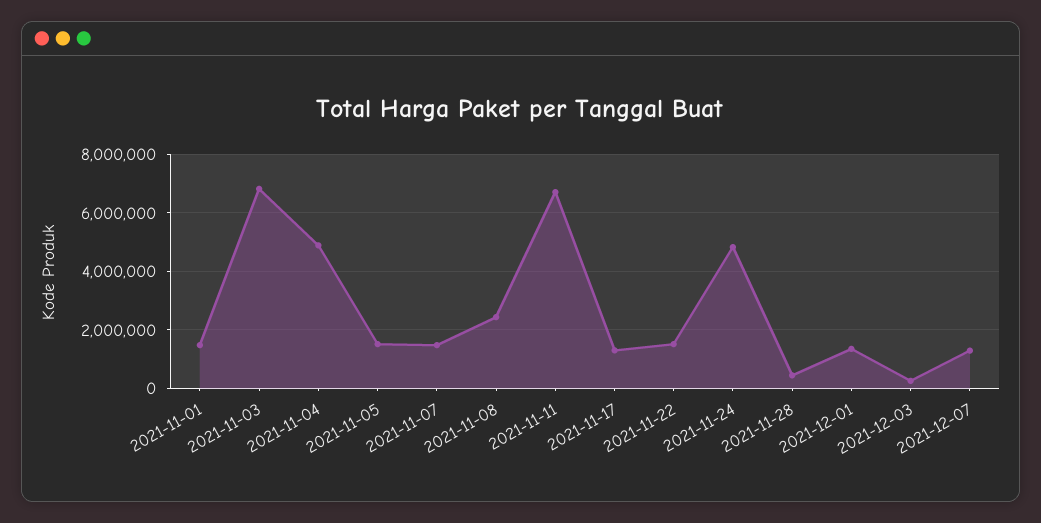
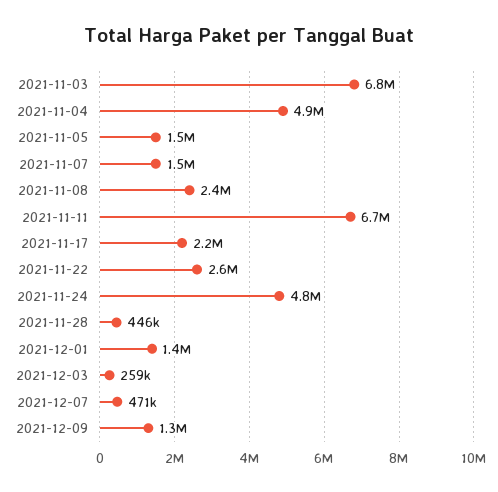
2021-11-01: 1500000 -> none
2021-11-17: 1250000 -> 2200000
2021-11-22: 1500000 -> 2600000
2021-12-07: 1250000 -> 471000
2021-12-09: none -> 1300000

